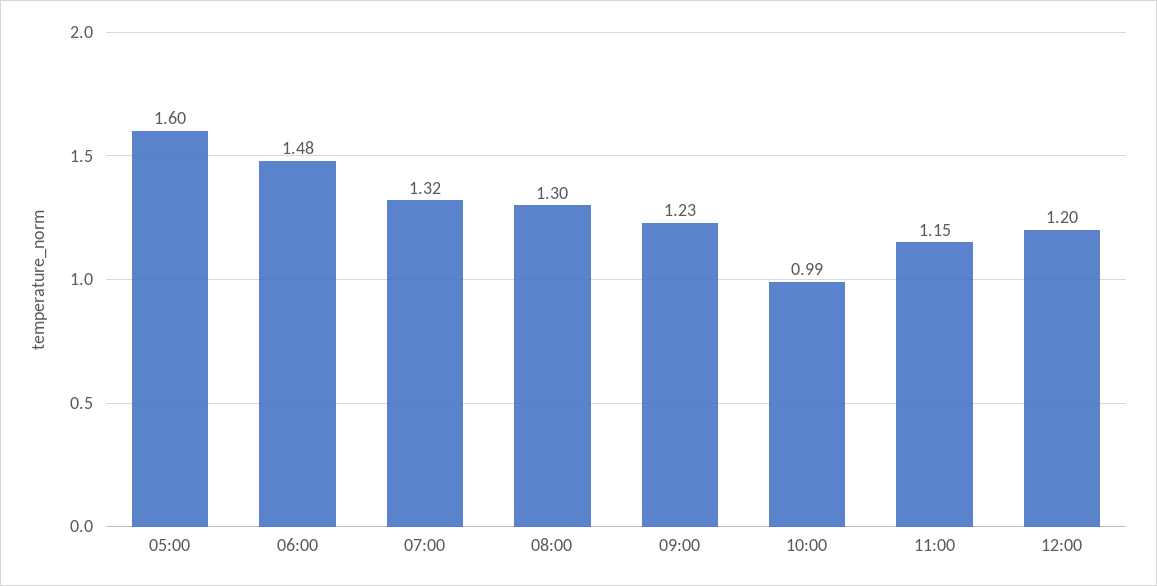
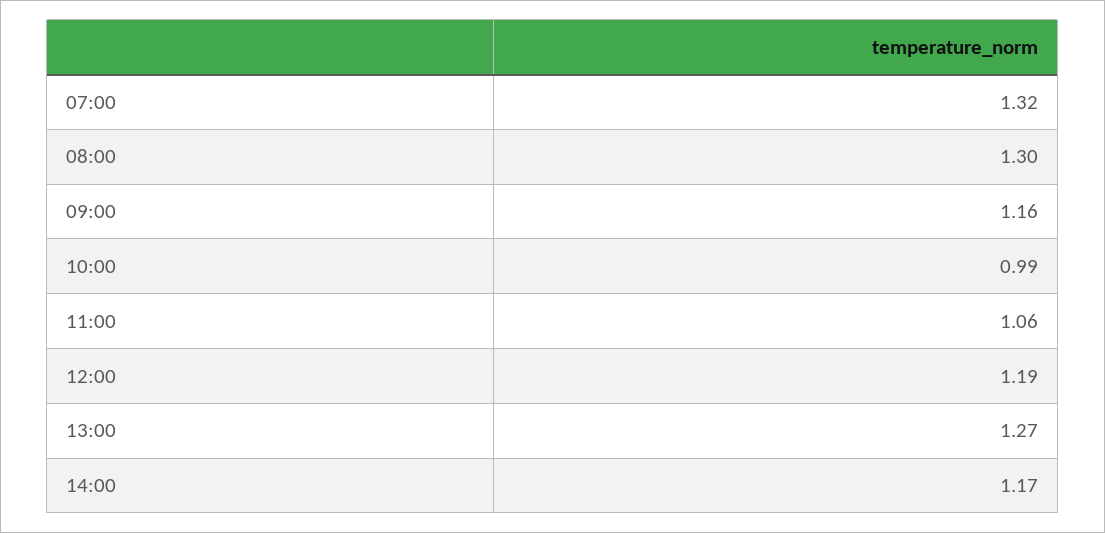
05:00: 1.6 -> none
06:00: 1.48 -> none
09:00: 1.23 -> 1.16
11:00: 1.15 -> 1.06
12:00: 1.2 -> 1.19
13:00: none -> 1.27
14:00: none -> 1.17

